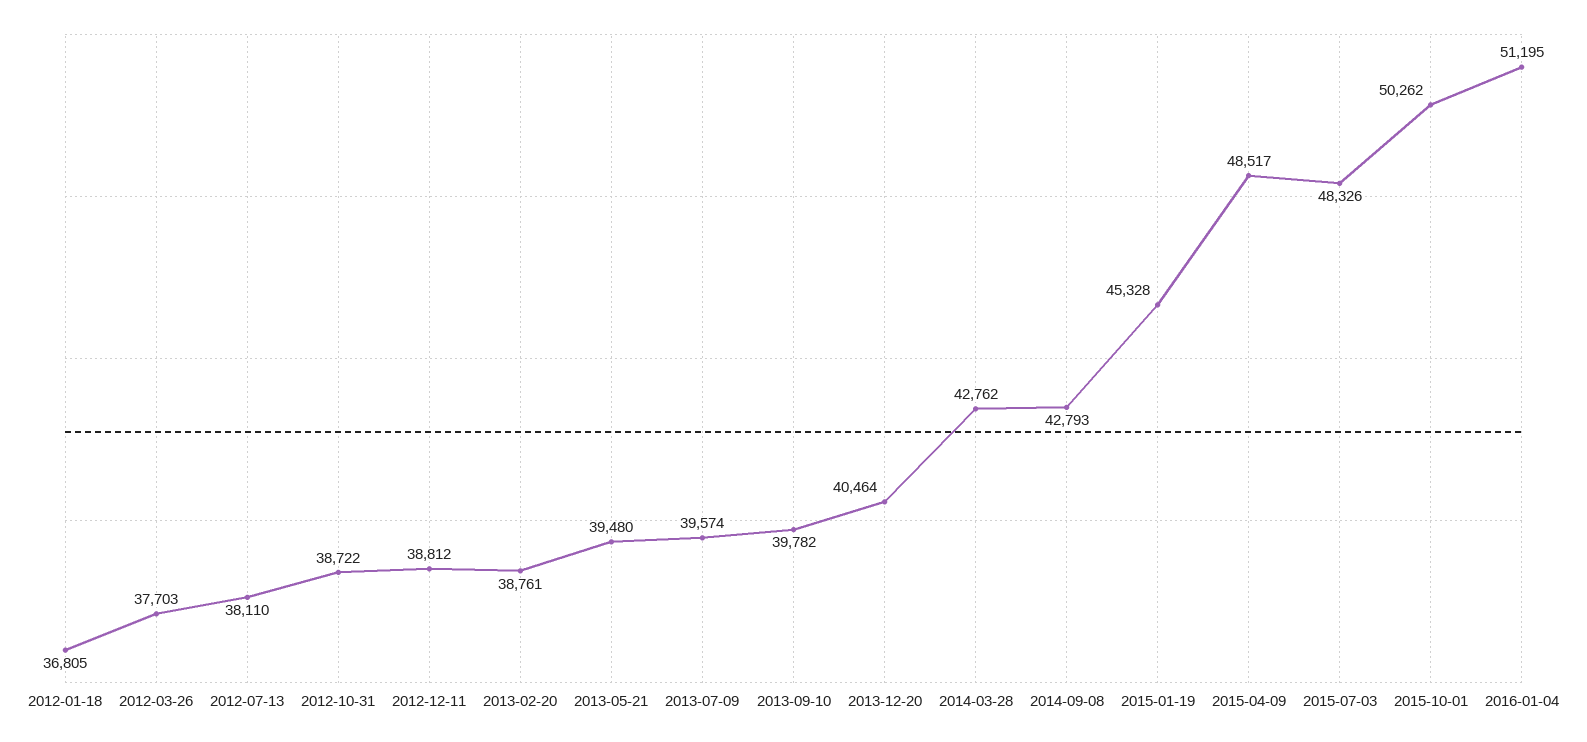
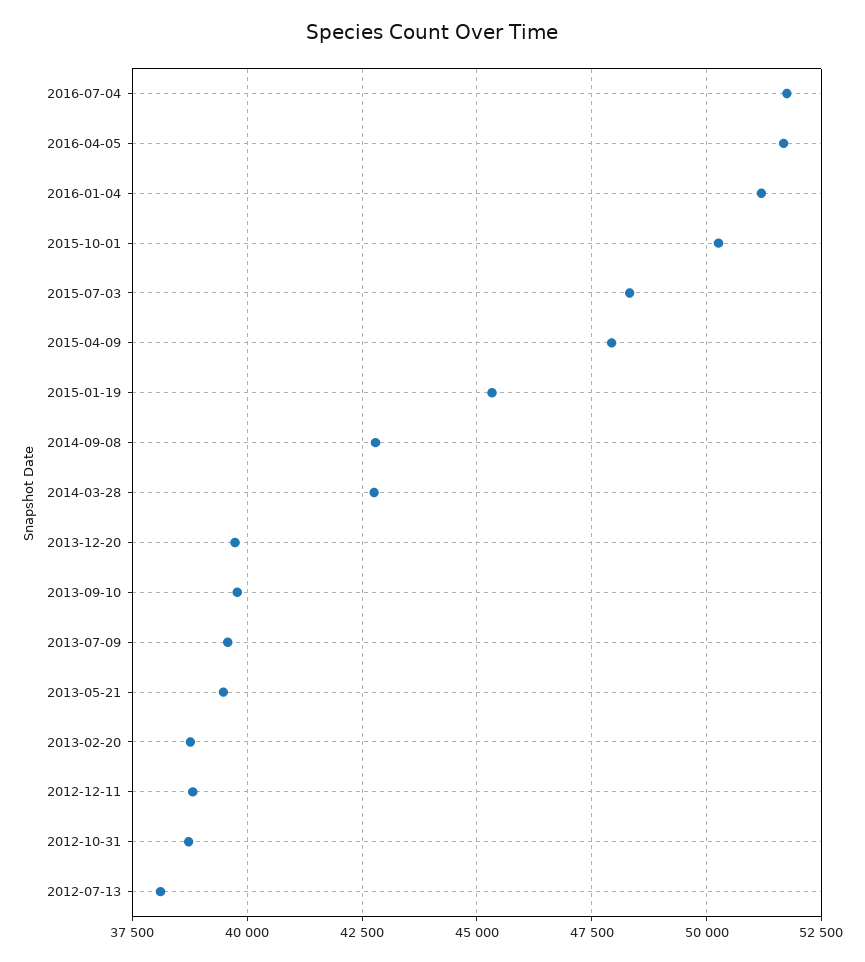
2012-01-18: 36805 -> none
2012-03-26: 37703 -> none
2013-12-20: 40464 -> 39750
2015-04-09: 48517 -> 48000
2016-07-04: none -> 51750
2016-04-05: none -> 51750

